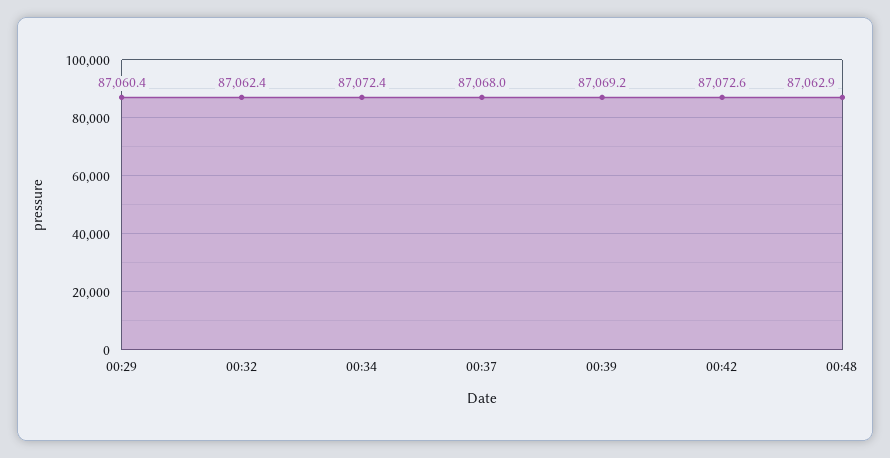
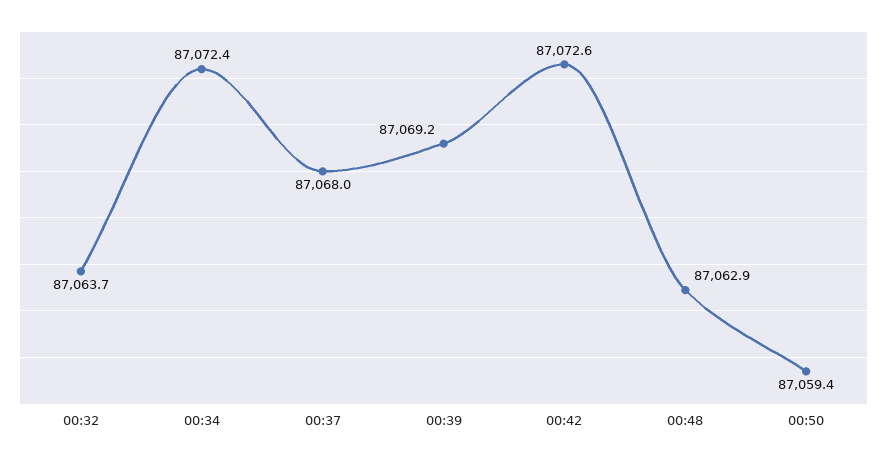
00:29: 87060.4 -> none
00:32: 87062.4 -> 87063.7
00:50: none -> 87059.4

